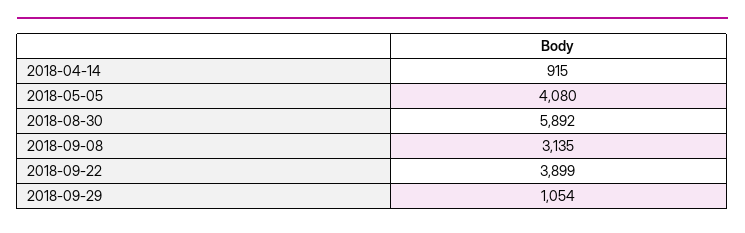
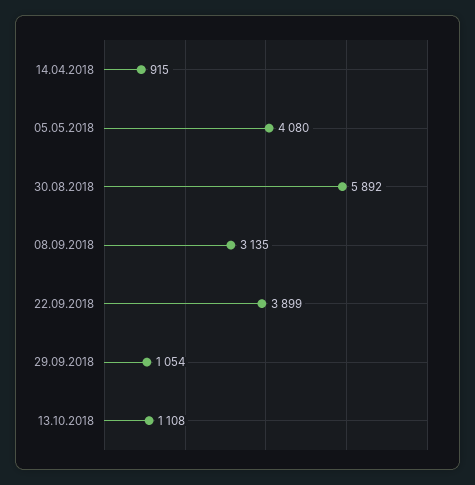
13.10.2018: none -> 1108

